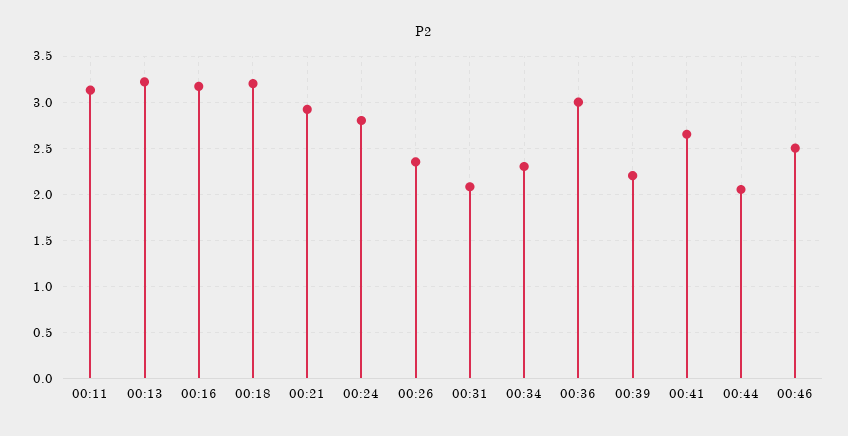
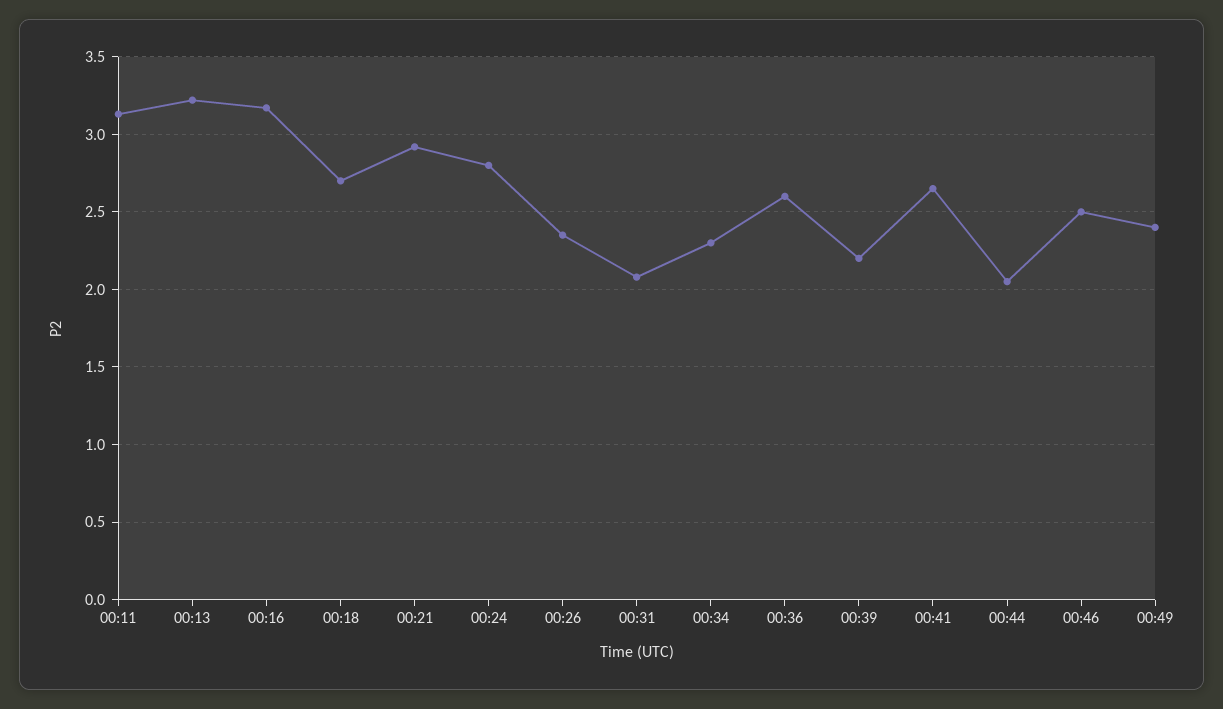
00:18: 3.2 -> 2.7
00:36: 3 -> 2.6
00:49: none -> 2.4

